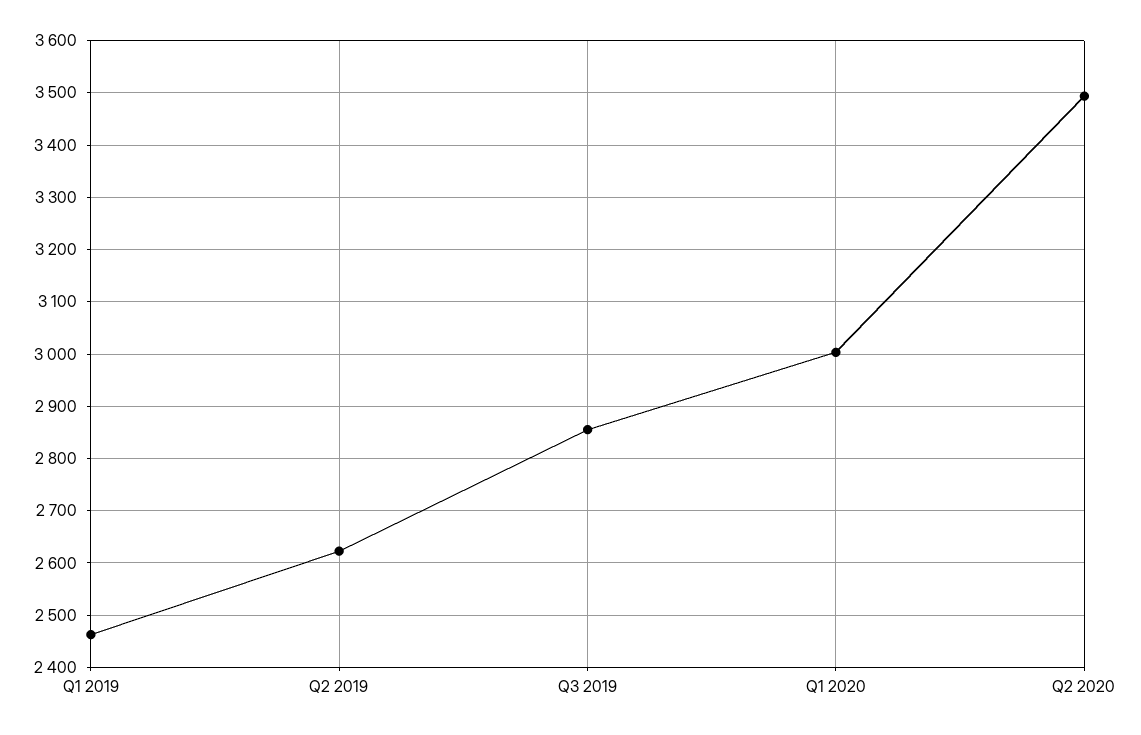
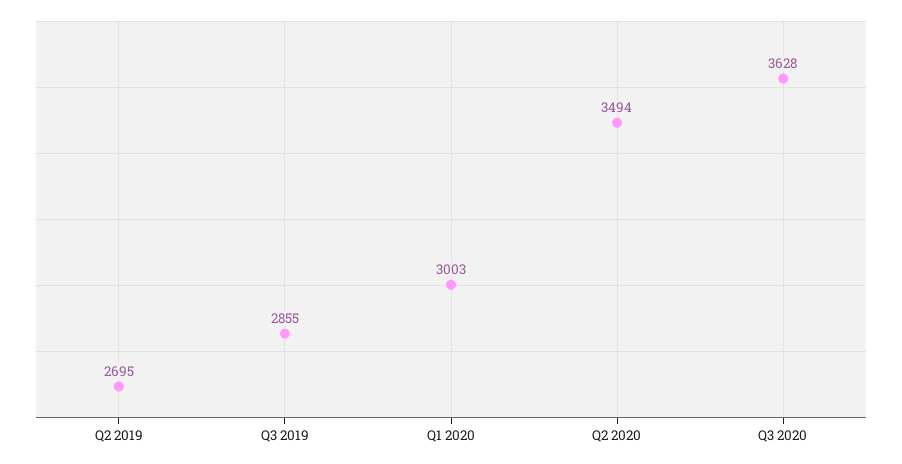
Q1 2019: 2460 -> none
Q2 2019: 2620 -> 2695
Q3 2020: none -> 3628

